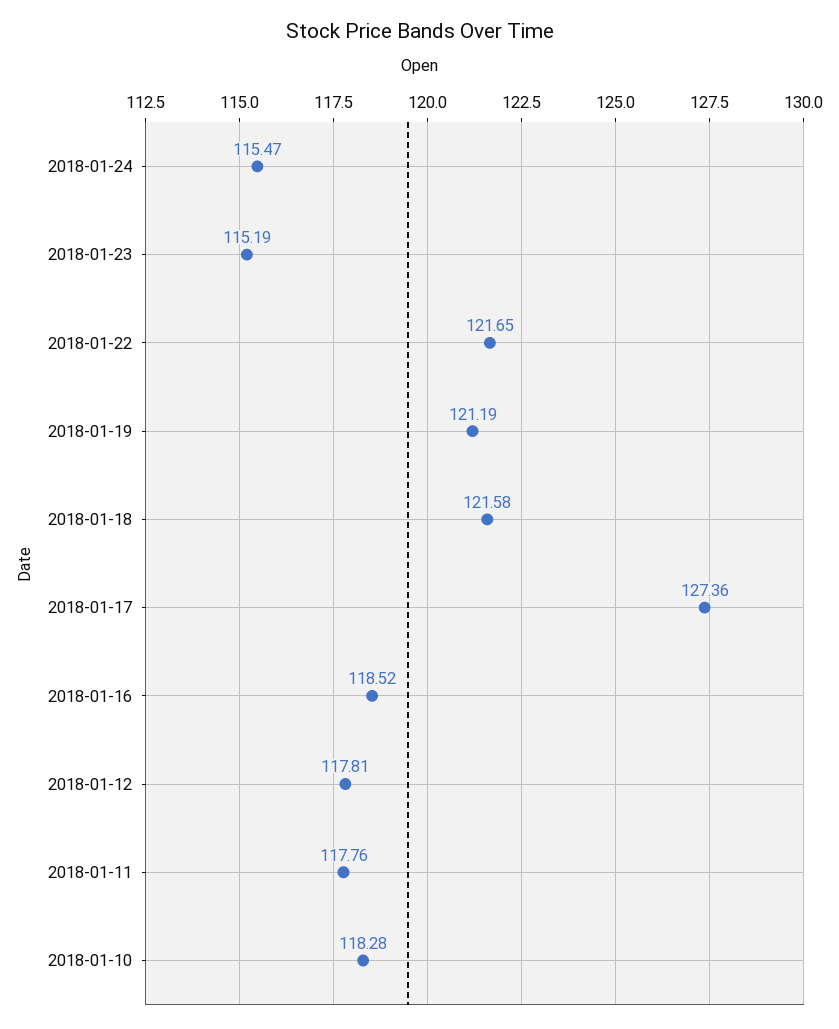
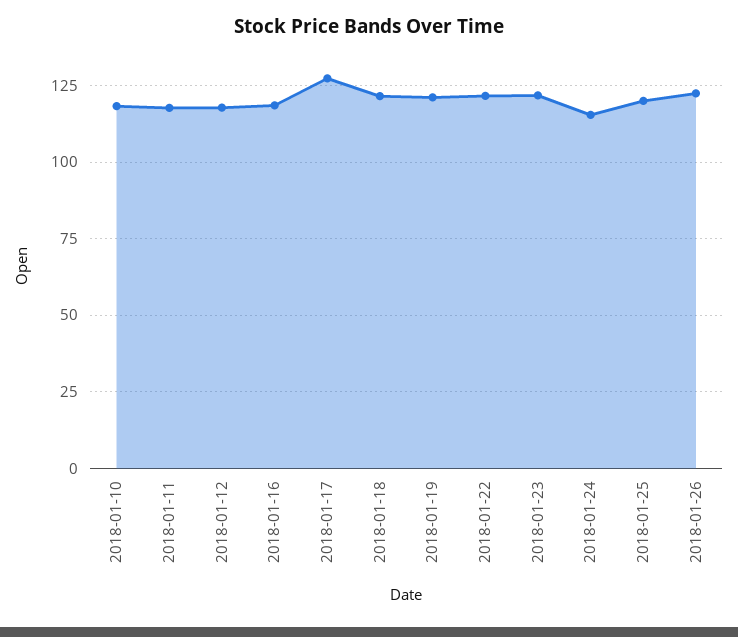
2018-01-23: 115.19 -> 122.5
2018-01-25: none -> 120
2018-01-26: none -> 122.5

